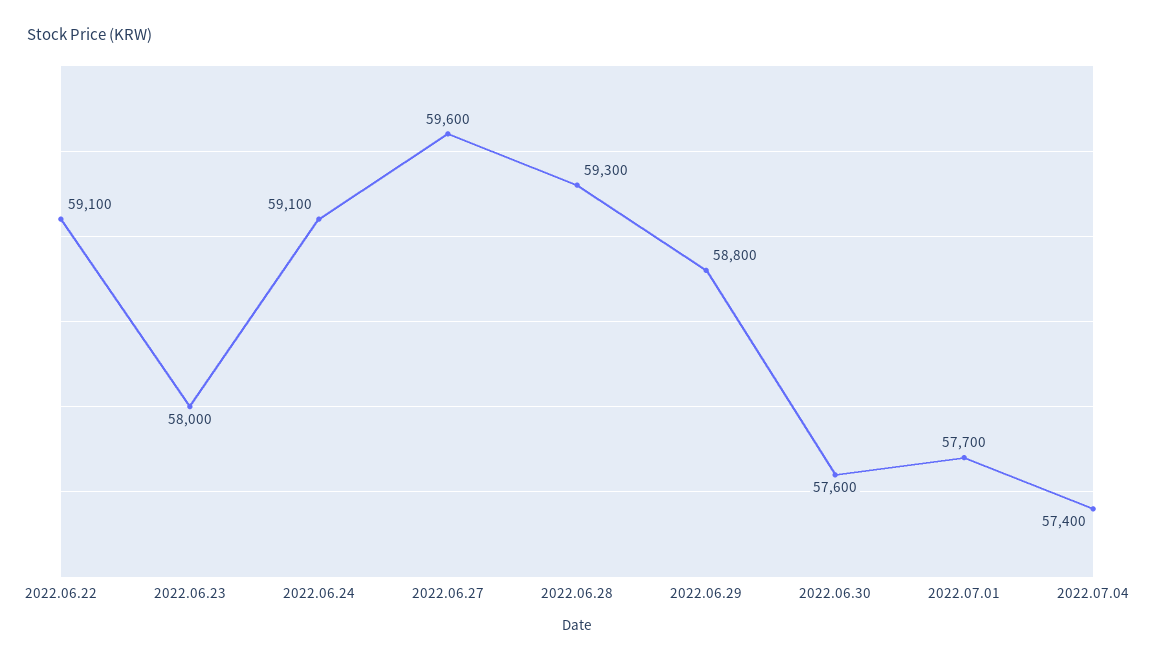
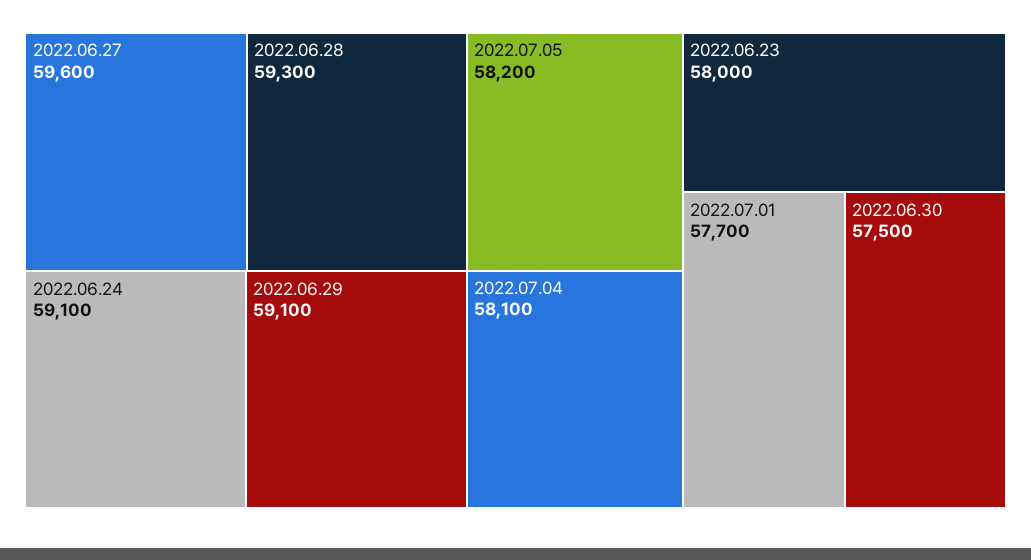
2022.06.22: 59100 -> none
2022.06.29: 58800 -> 59100
2022.06.30: 57600 -> 57500
2022.07.04: 57400 -> 58100
2022.07.05: none -> 58200

